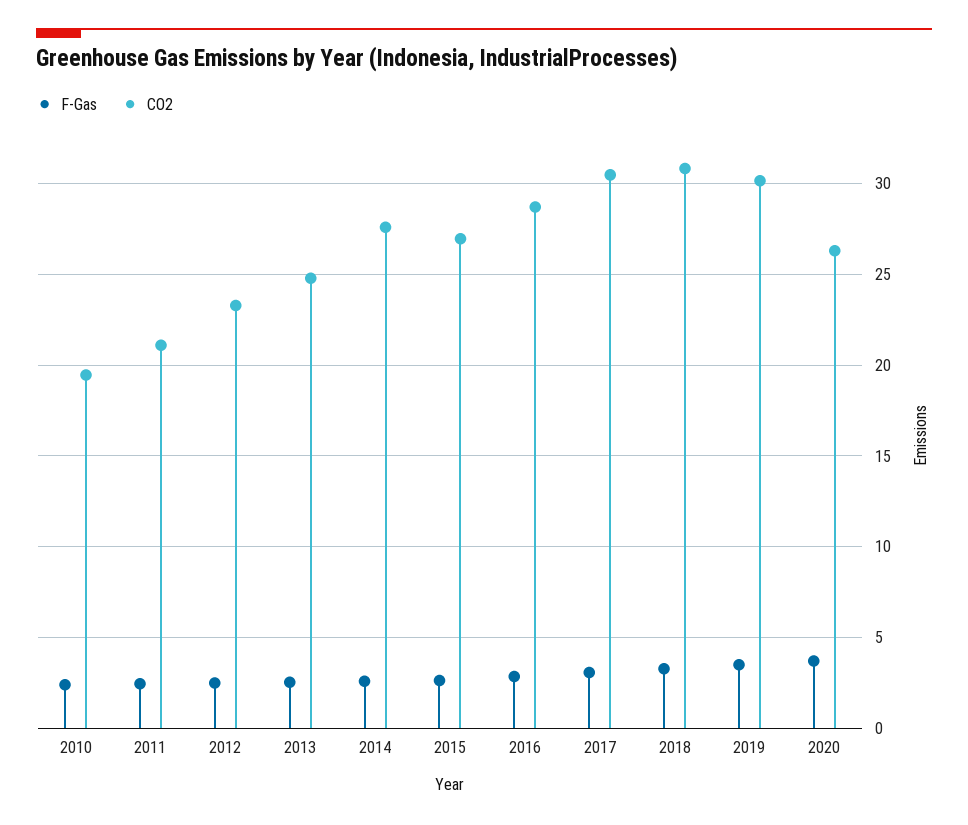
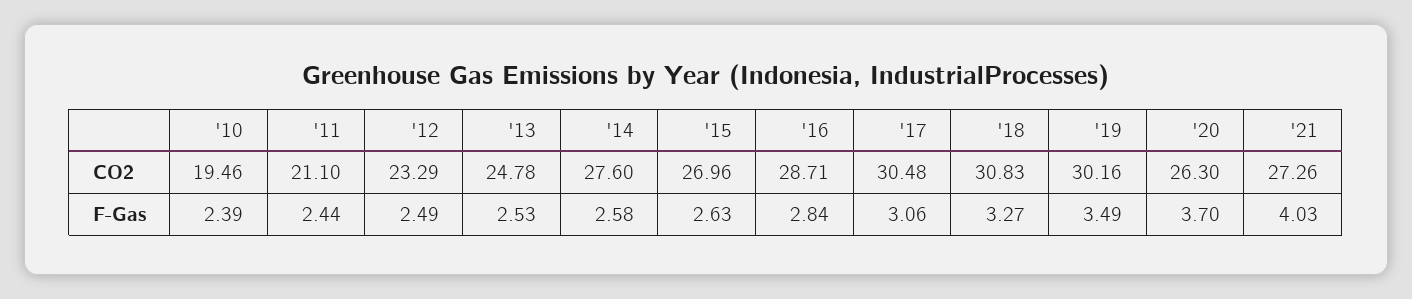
CO2, '21: none -> 27.26
F-Gas, '21: none -> 4.03

